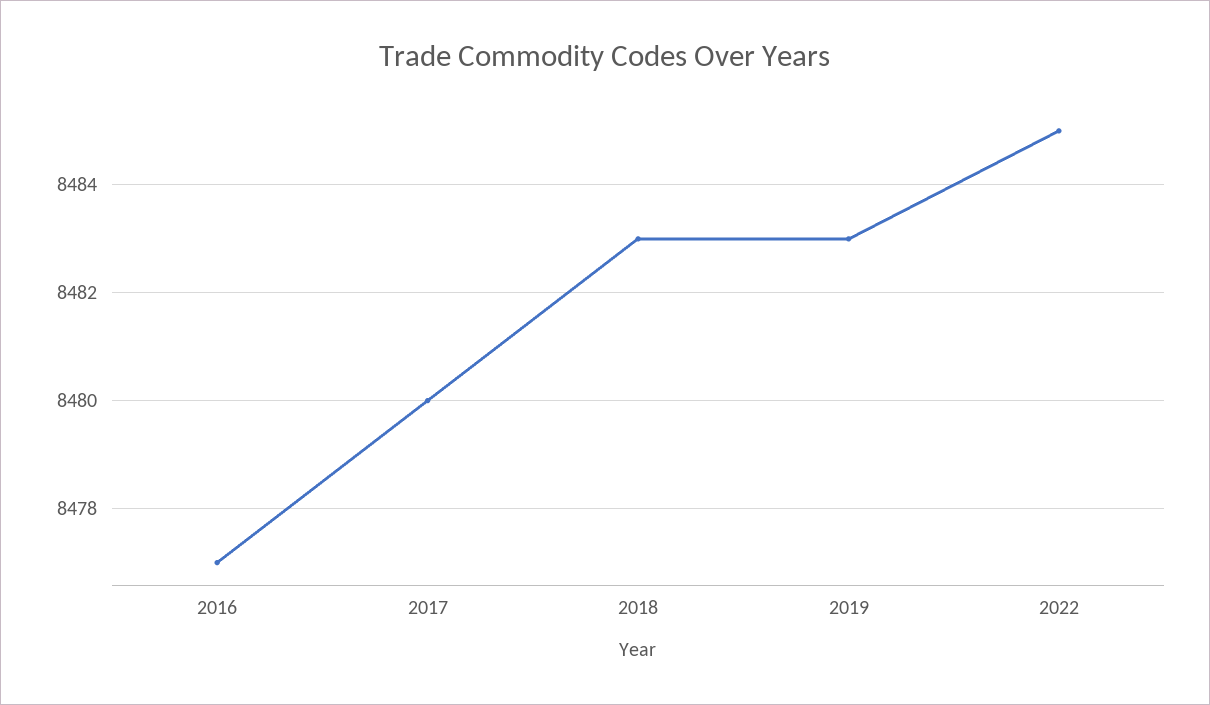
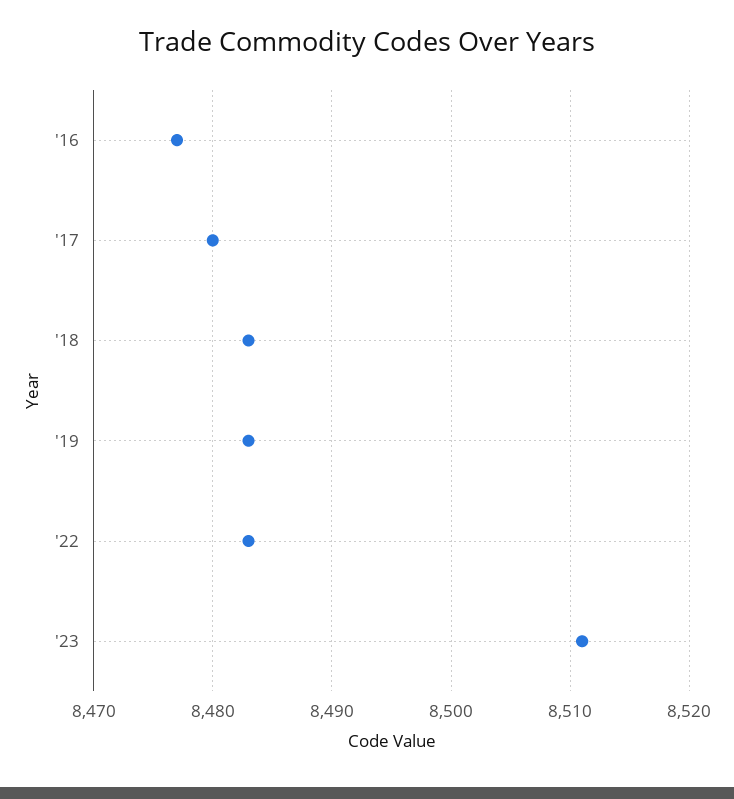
2022: 8485 -> 8483
'23: none -> 8511

